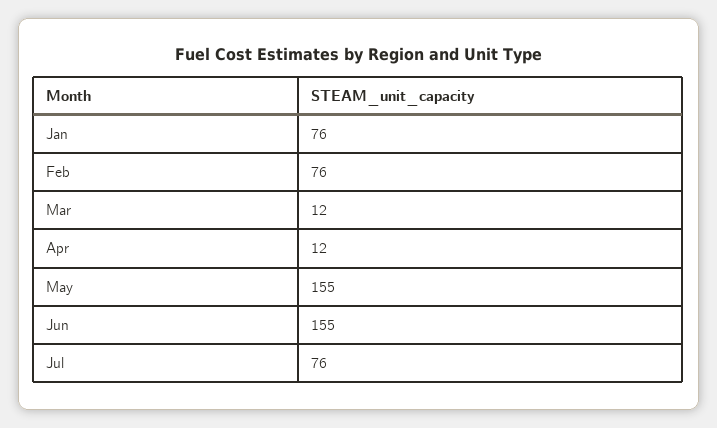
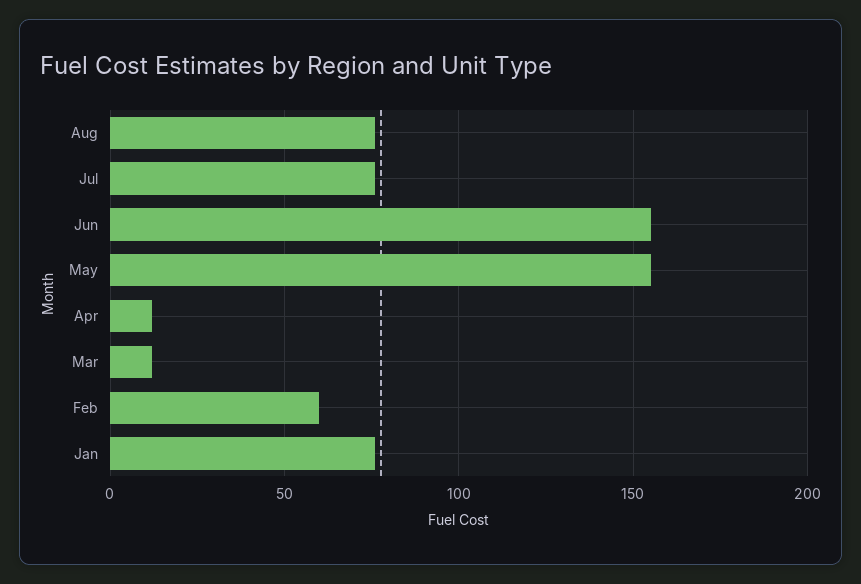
Feb: 76 -> 60
Aug: none -> 75

